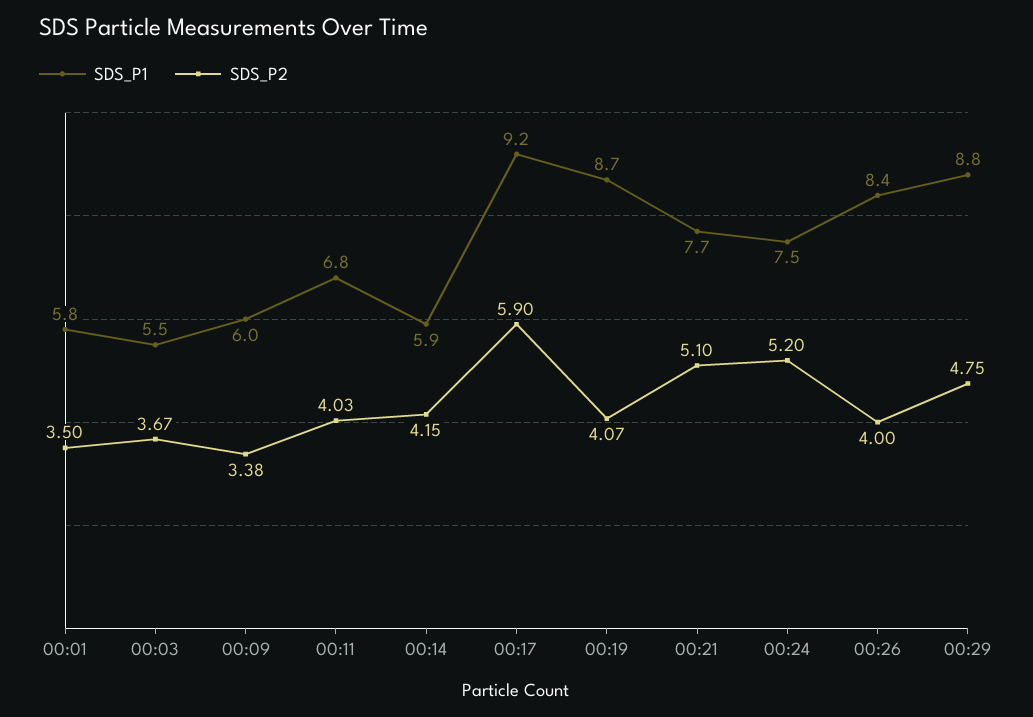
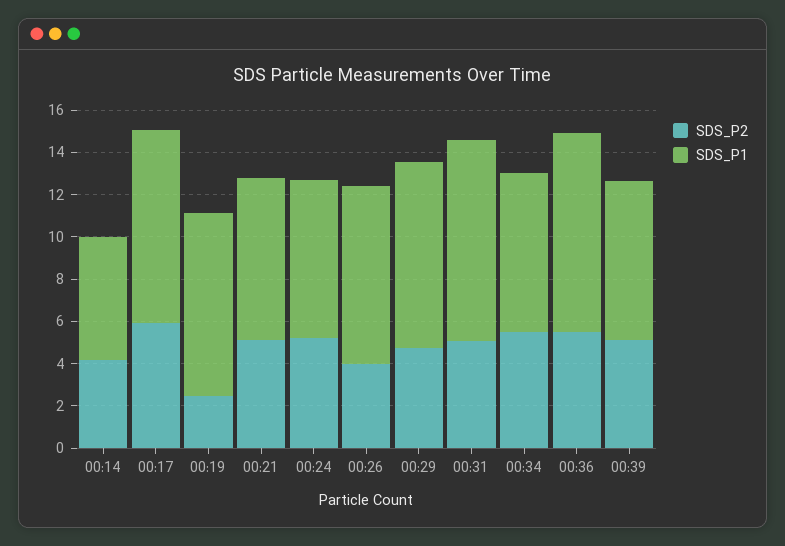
SDS_P1, 00:01: 5.8 -> none
SDS_P2, 00:01: 3.5 -> none
SDS_P1, 00:03: 5.5 -> none
SDS_P2, 00:03: 3.67 -> none
SDS_P1, 00:09: 6 -> none
SDS_P2, 00:09: 3.38 -> none
SDS_P1, 00:11: 6.8 -> none
SDS_P2, 00:11: 4.03 -> none
SDS_P2, 00:19: 4.07 -> 2.5
SDS_P2, 00:31: none -> 5
SDS_P1, 00:31: none -> 9.5
SDS_P2, 00:34: none -> 5.5
SDS_P1, 00:34: none -> 7.5
SDS_P2, 00:36: none -> 5.5
SDS_P1, 00:36: none -> 9.5
SDS_P2, 00:39: none -> 5
SDS_P1, 00:39: none -> 7.5

